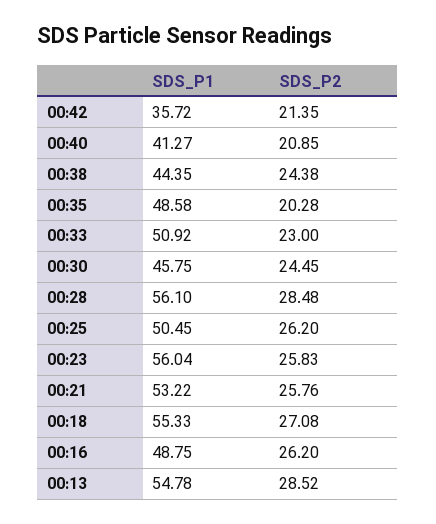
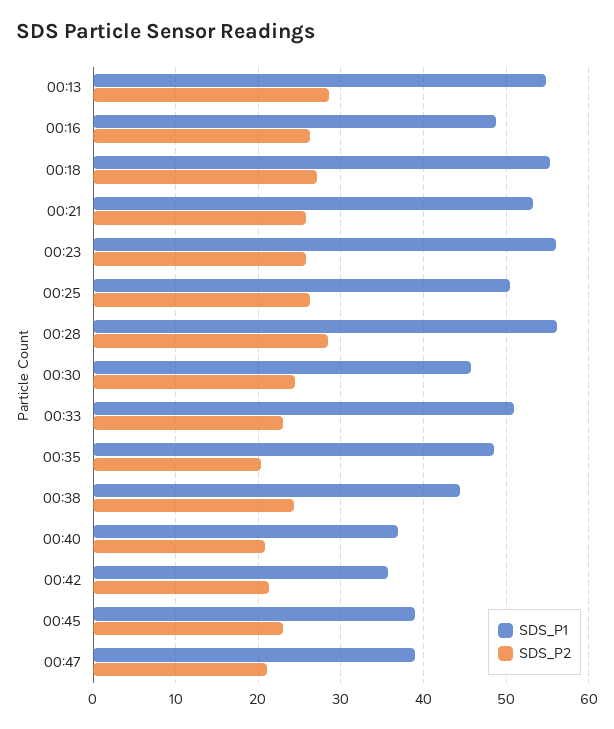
SDS_P1, 00:40: 41.27 -> 37
SDS_P1, 00:45: none -> 39
SDS_P2, 00:45: none -> 23
SDS_P1, 00:47: none -> 39
SDS_P2, 00:47: none -> 21

